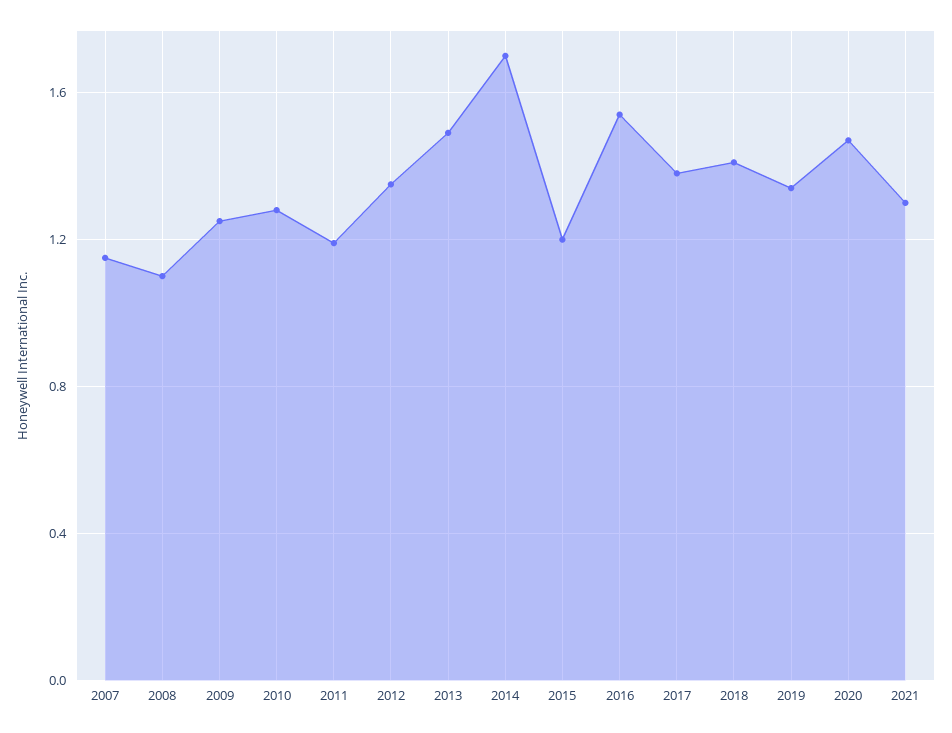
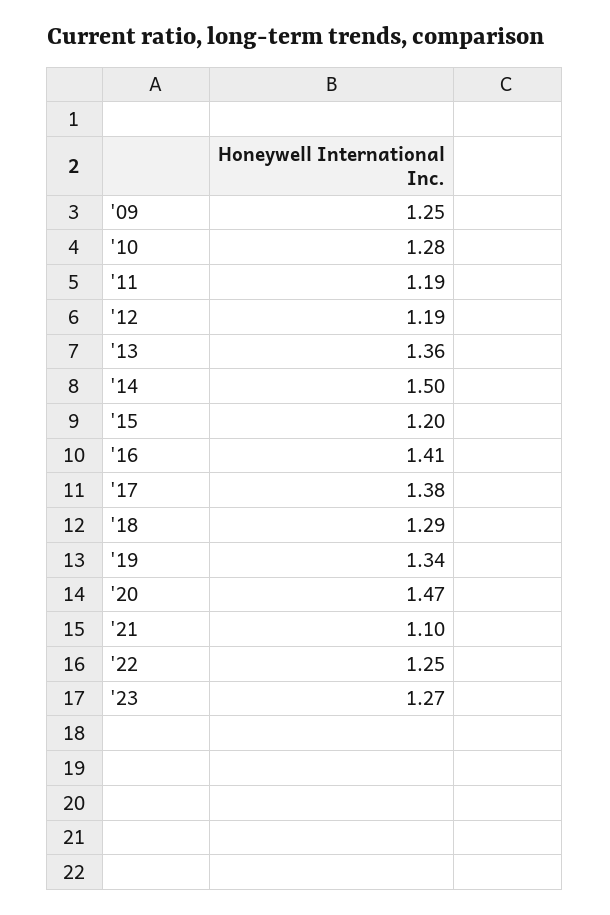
2007: 1.15 -> none
2008: 1.1 -> none
2012: 1.35 -> 1.19
2013: 1.5 -> 1.36
2014: 1.7 -> 1.5
2016: 1.55 -> 1.41
2018: 1.4 -> 1.29
2021: 1.3 -> 1.1
'22: none -> 1.25
'23: none -> 1.27

